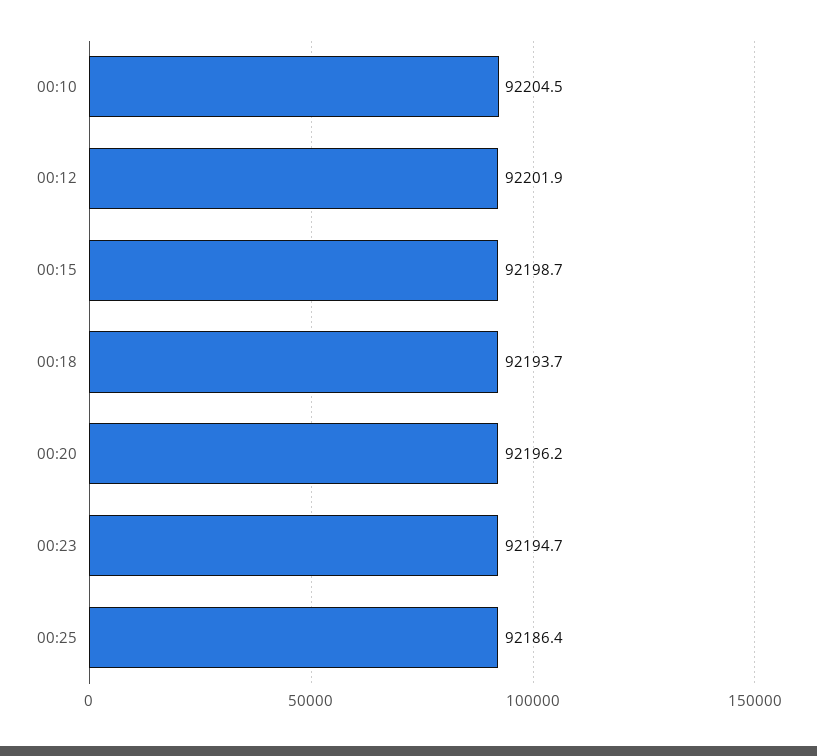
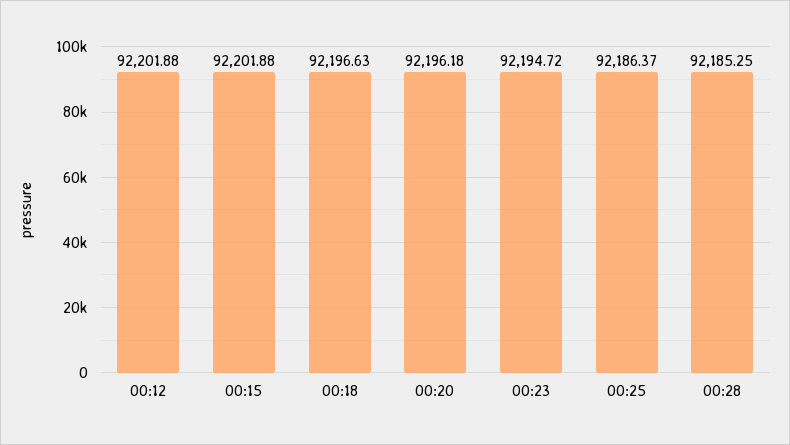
00:10: 92204.5 -> none
00:15: 92198.7 -> 92201.88
00:18: 92193.7 -> 92196.63
00:28: none -> 92185.25

